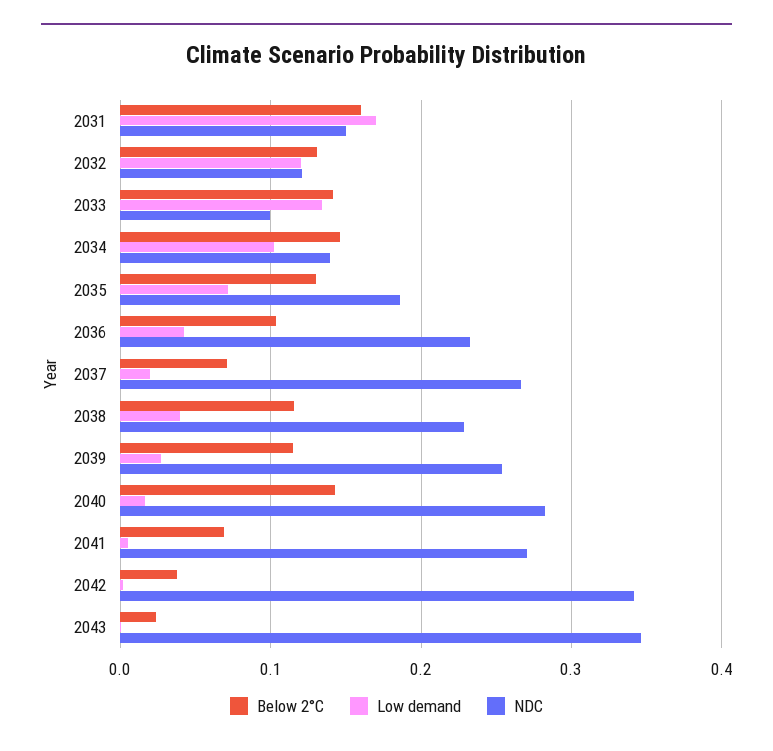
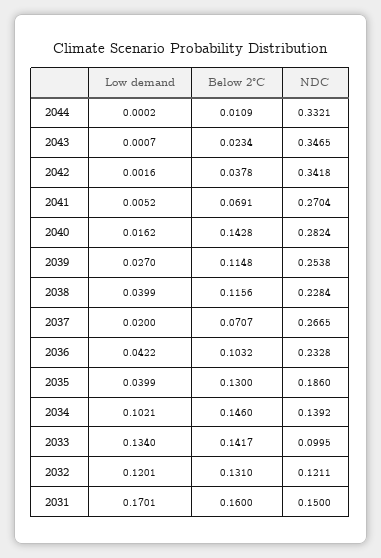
Low demand, 2035: 0.07 -> 0.0399
Low demand, 2044: none -> 0.0002
Below 2°C, 2044: none -> 0.0109
NDC, 2044: none -> 0.3321

